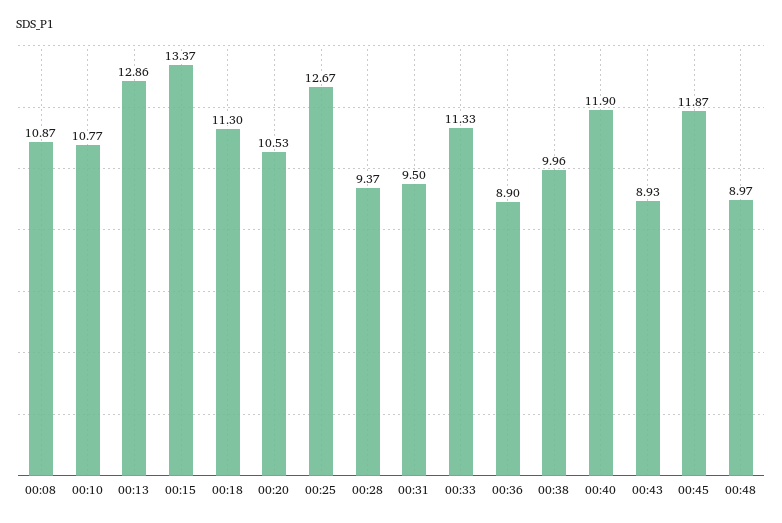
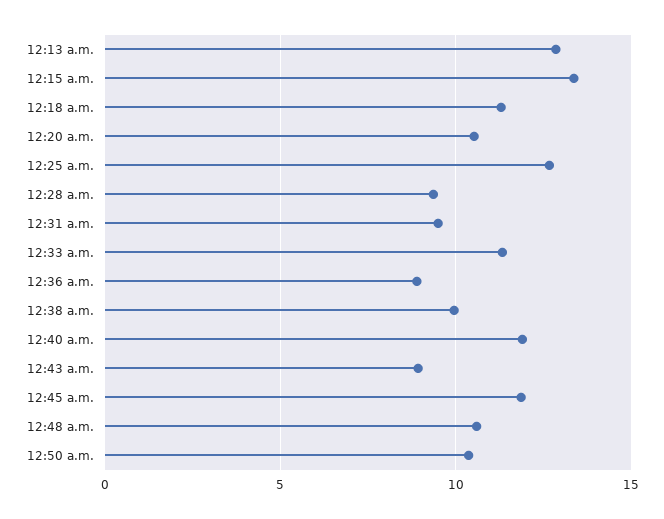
00:08: 10.87 -> none
00:10: 10.77 -> none
00:48: 8.97 -> 10.5
12:50 a.m.: none -> 10.5

